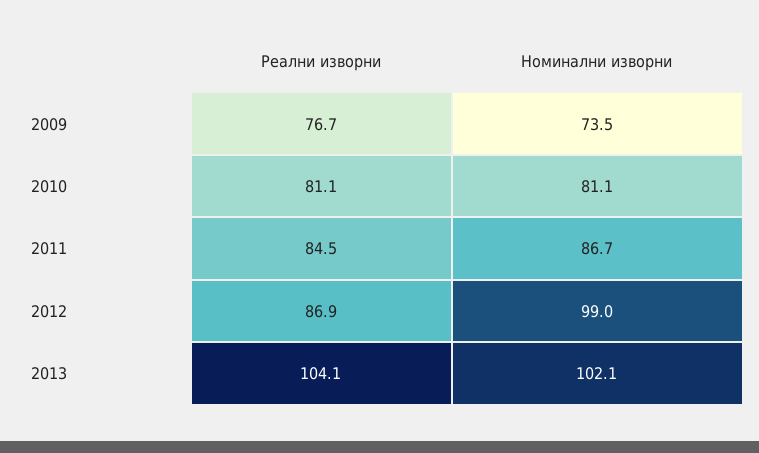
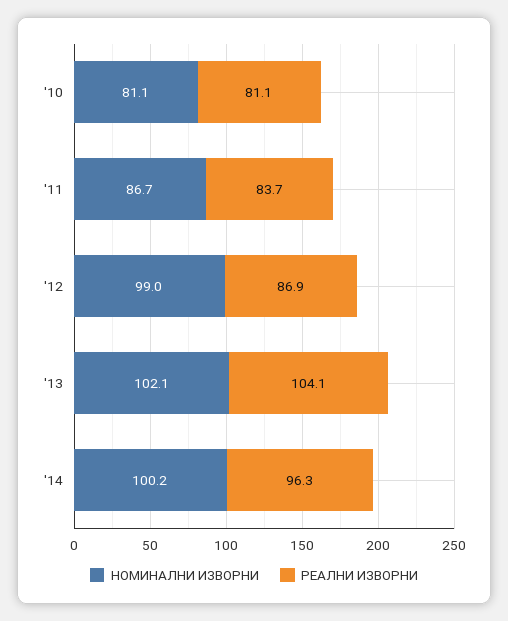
Реални изворни, 2009: 76.7 -> none
Номинални изворни, 2009: 73.5 -> none
Реални изворни, 2011: 84.5 -> 83.7
Номинални изворни, '14: none -> 100.2
Реални изворни, '14: none -> 96.3

